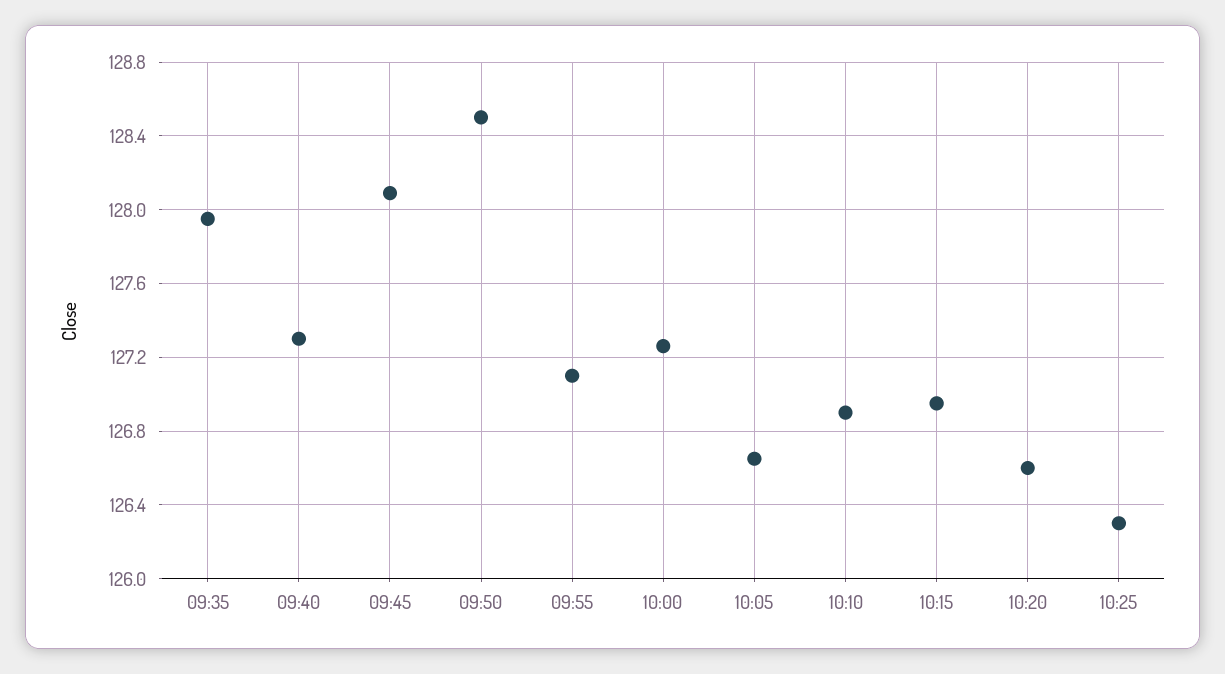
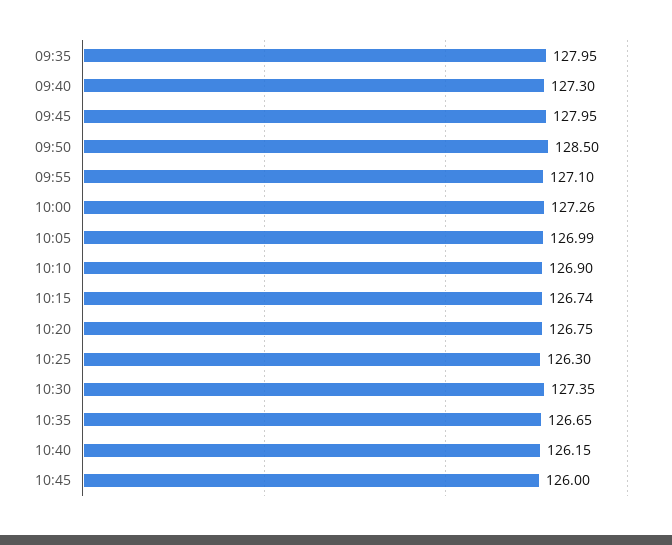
09:45: 128.1 -> 127.95
10:05: 126.65 -> 126.99
10:15: 126.95 -> 126.74
10:20: 126.6 -> 126.75
10:30: none -> 127.35
10:35: none -> 126.65
10:40: none -> 126.15
10:45: none -> 126

